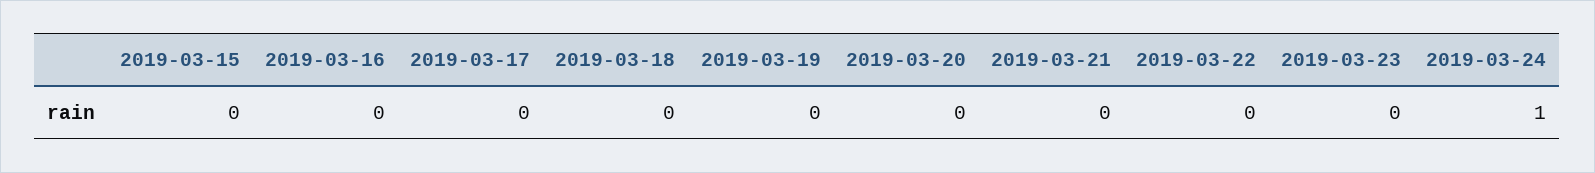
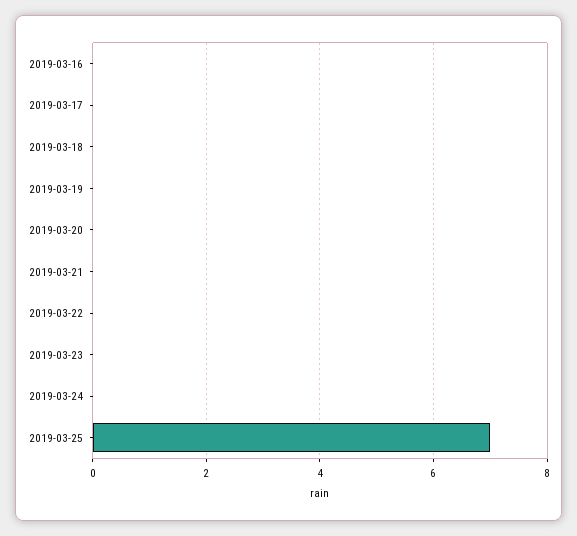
2019-03-15: 0 -> none
2019-03-24: 1 -> 0
2019-03-25: none -> 7

